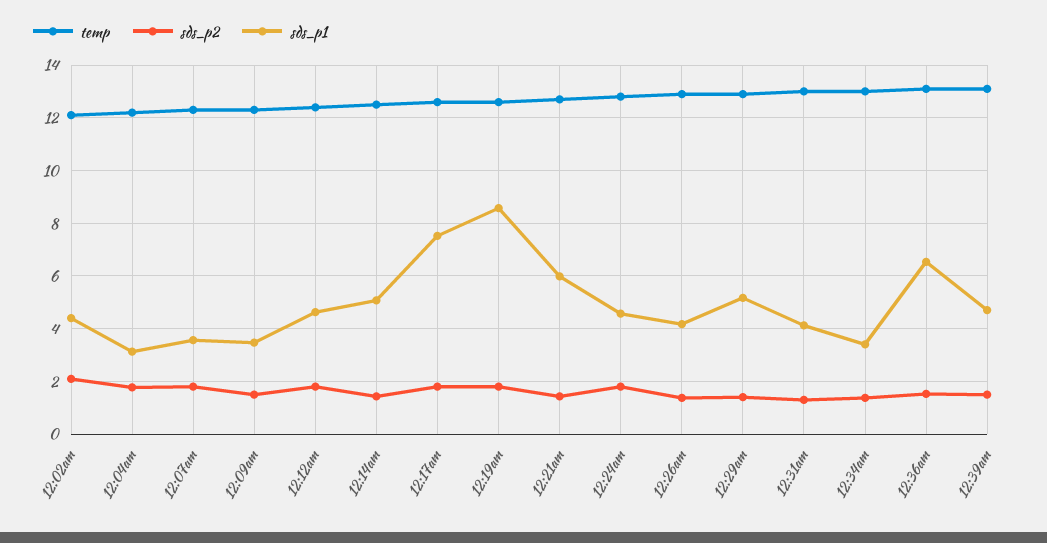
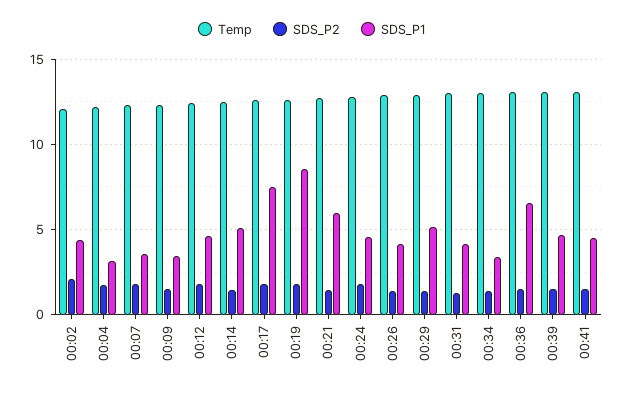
temp, 00:41: none -> 13
sds_p2, 00:41: none -> 1.5
sds_p1, 00:41: none -> 4.5

